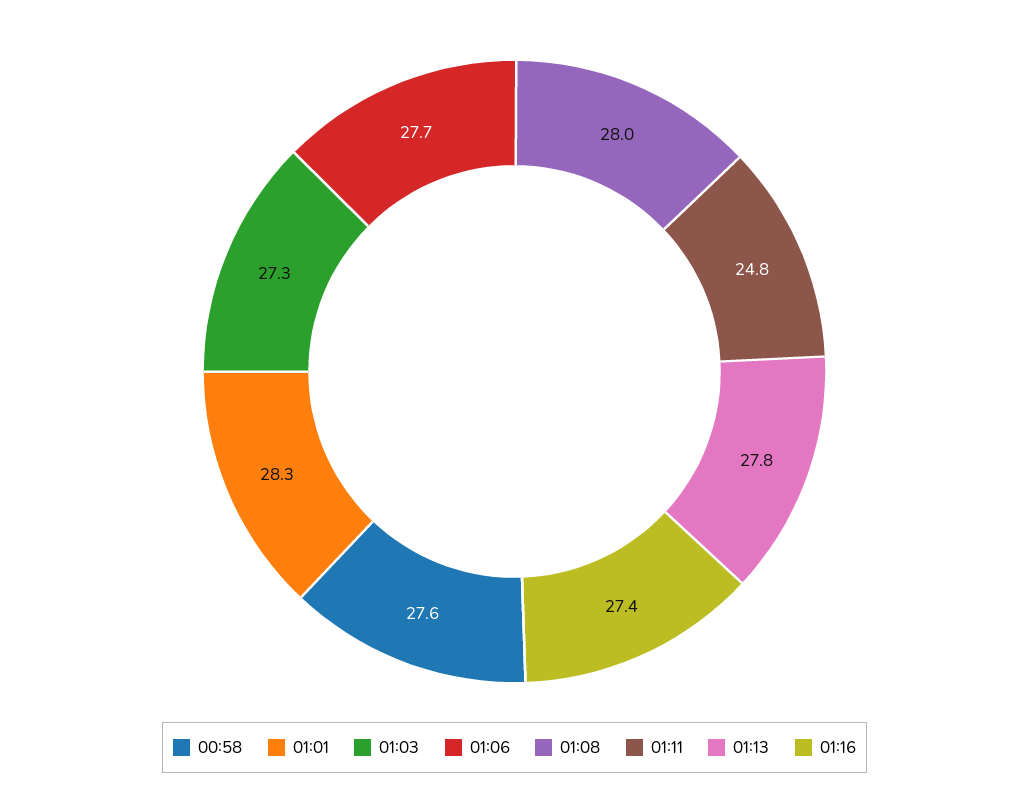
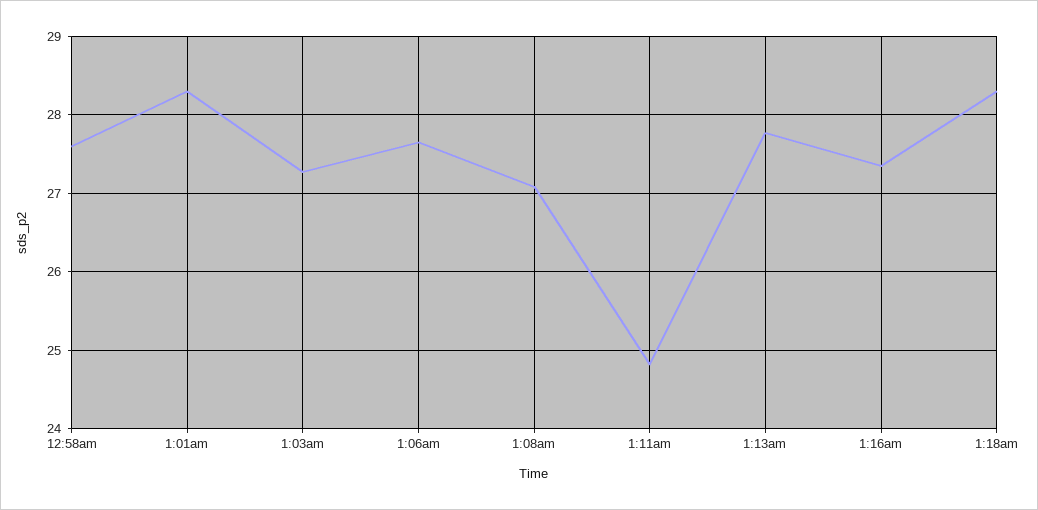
01:08: 28 -> 27.1
1:18am: none -> 28.3

